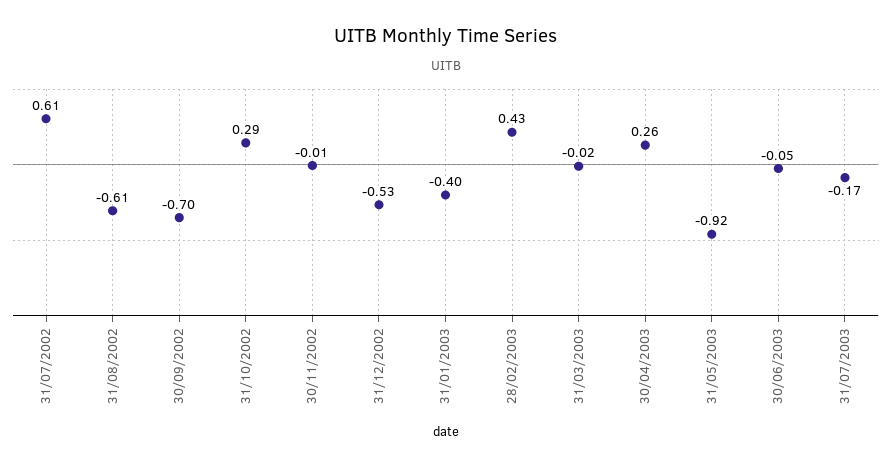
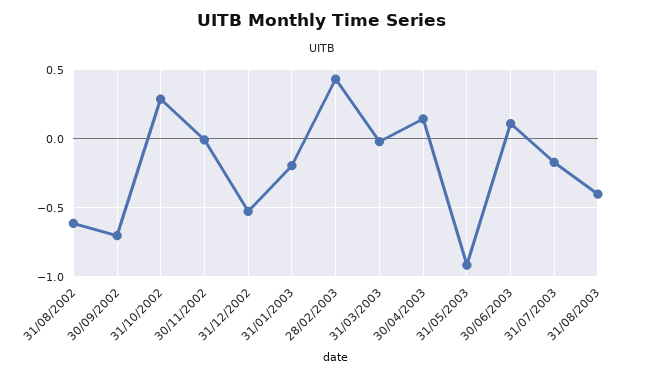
31/07/2002: 0.61 -> none
31/01/2003: -0.4 -> -0.2
30/04/2003: 0.26 -> 0.15
30/06/2003: -0.05 -> 0.1
31/08/2003: none -> -0.4

